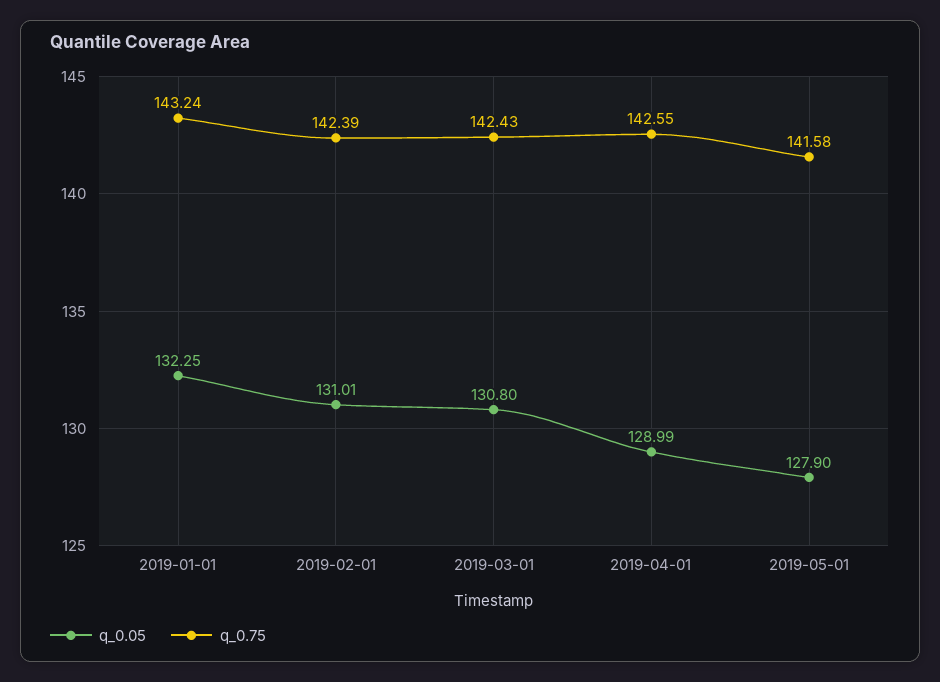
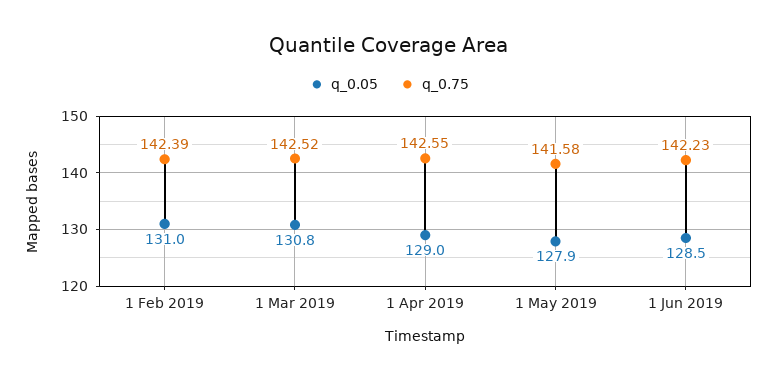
q_0.05, 2019-01-01: 132.25 -> none
q_0.75, 2019-01-01: 143.24 -> none
q_0.75, 2019-03-01: 142.43 -> 142.52
q_0.05, 1 Jun 2019: none -> 128.5
q_0.75, 1 Jun 2019: none -> 142.23

